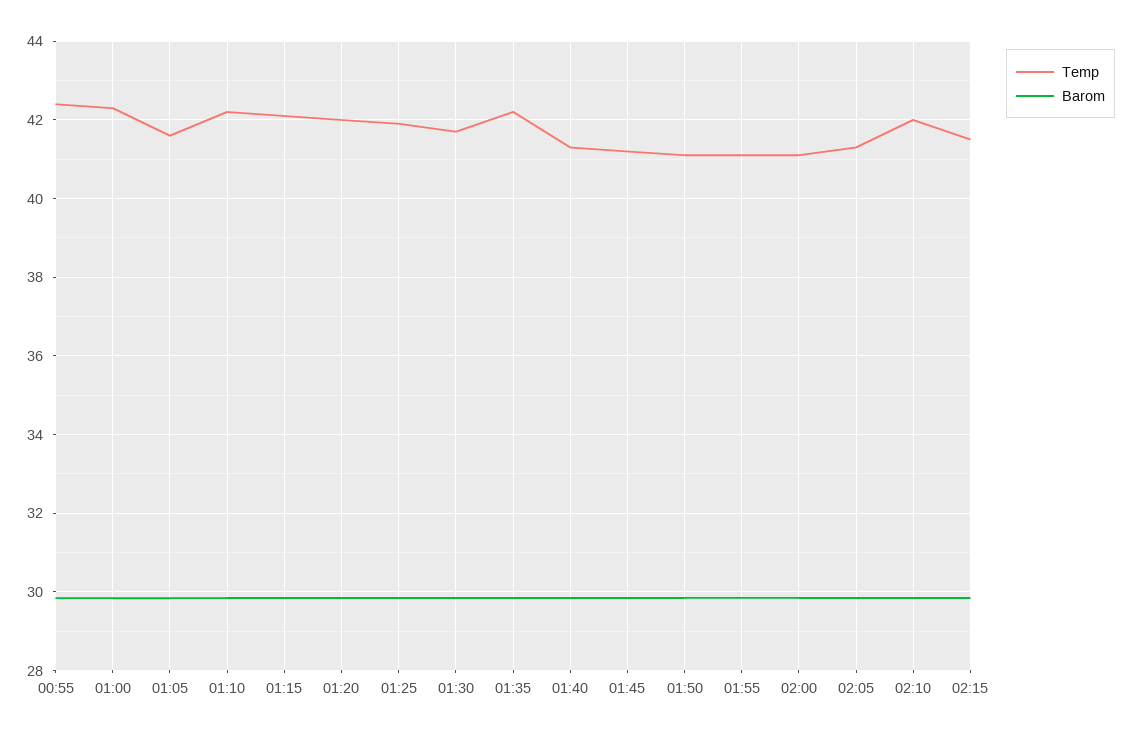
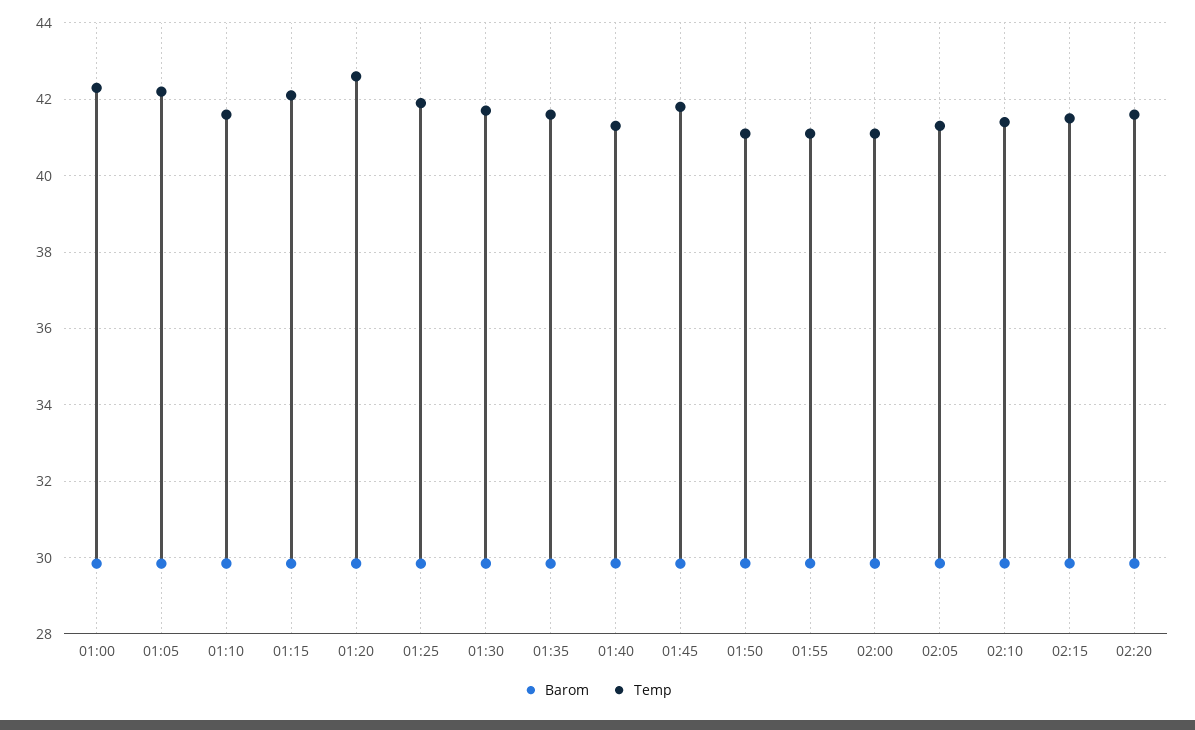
Temp, 00:55: 42.4 -> none
Barom, 00:55: 29.8 -> none
Temp, 01:05: 41.6 -> 42.2
Temp, 01:10: 42.2 -> 41.6
Temp, 01:20: 42 -> 42.6
Temp, 01:35: 42.2 -> 41.6
Temp, 01:45: 41.2 -> 41.8
Temp, 02:10: 42 -> 41.4
Barom, 02:20: none -> 29.8
Temp, 02:20: none -> 41.6

